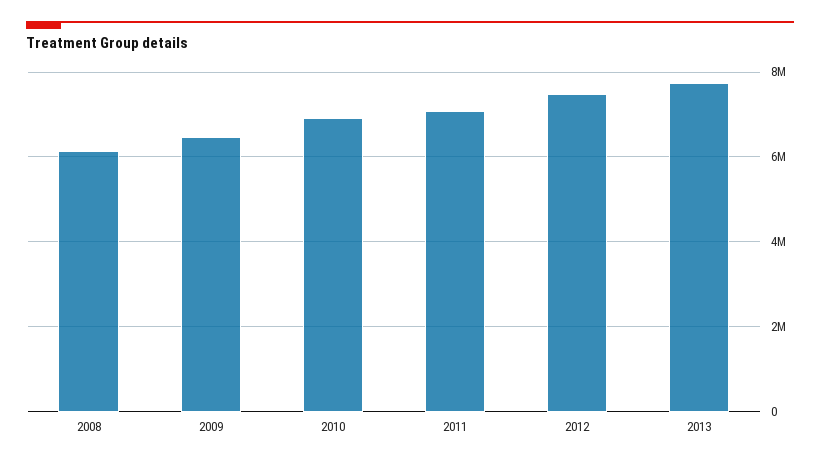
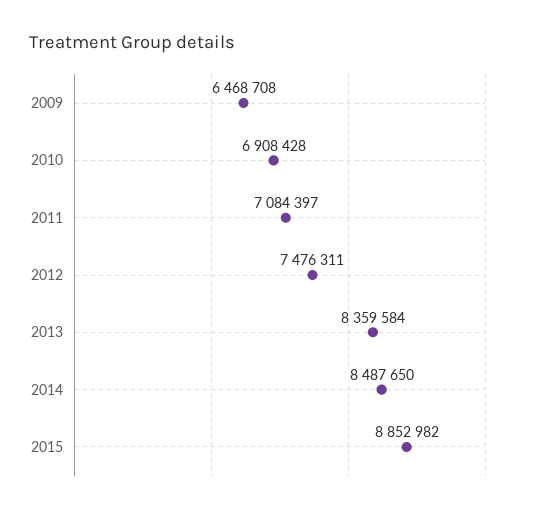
2008: 6200000 -> none
2013: 7800000 -> 8359584
2014: none -> 8487650
2015: none -> 8852982

